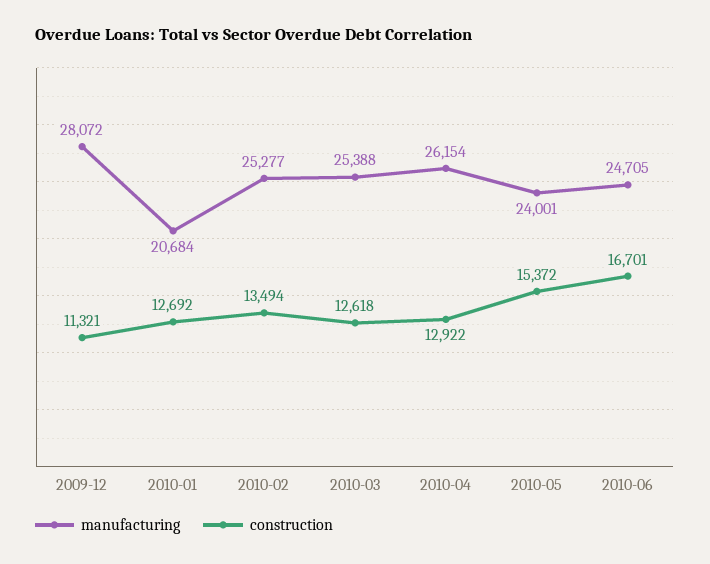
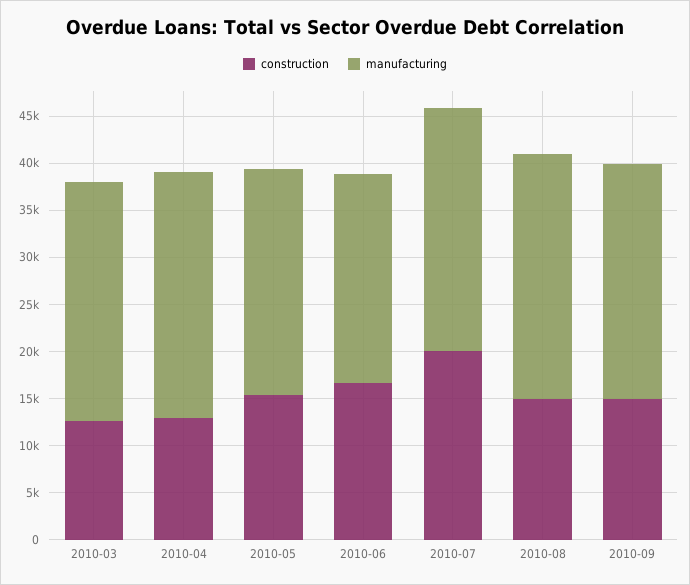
manufacturing, 2009-12: 28072 -> none
construction, 2009-12: 11321 -> none
manufacturing, 2010-01: 20684 -> none
construction, 2010-01: 12692 -> none
manufacturing, 2010-02: 25277 -> none
construction, 2010-02: 13494 -> none
manufacturing, 2010-06: 24705 -> 22000
construction, 2010-07: none -> 20000
manufacturing, 2010-07: none -> 26000
construction, 2010-08: none -> 15000
manufacturing, 2010-08: none -> 26000
construction, 2010-09: none -> 15000
manufacturing, 2010-09: none -> 25000

